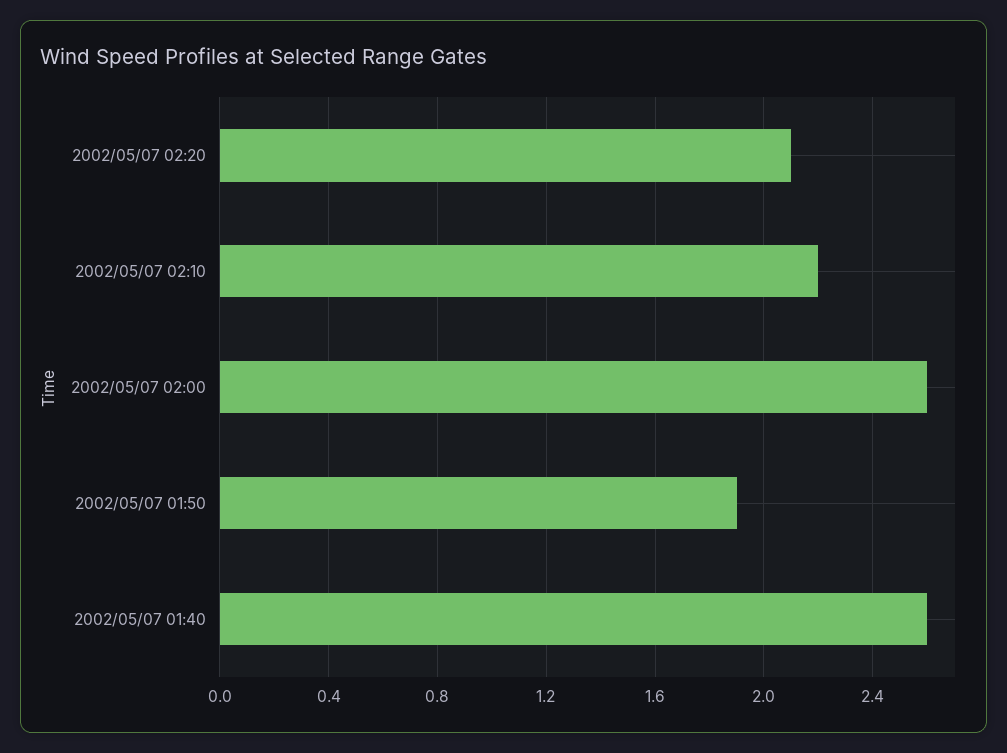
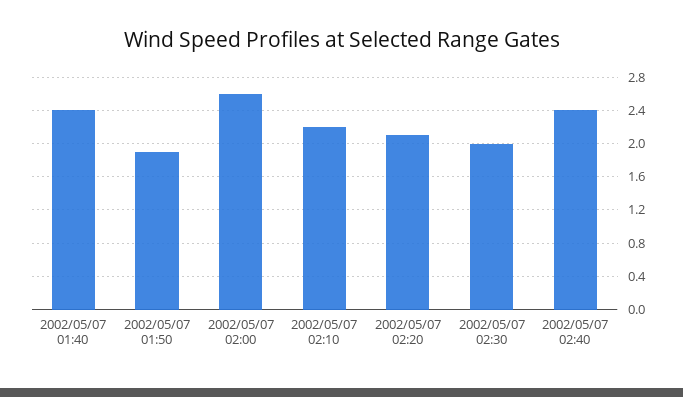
2002/05/07 01:40: 2.6 -> 2.4
2002/05/07 02:30: none -> 2
2002/05/07 02:40: none -> 2.4

